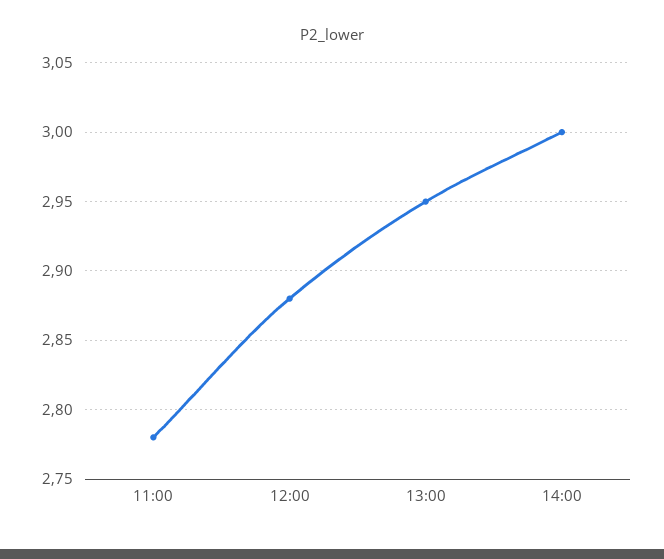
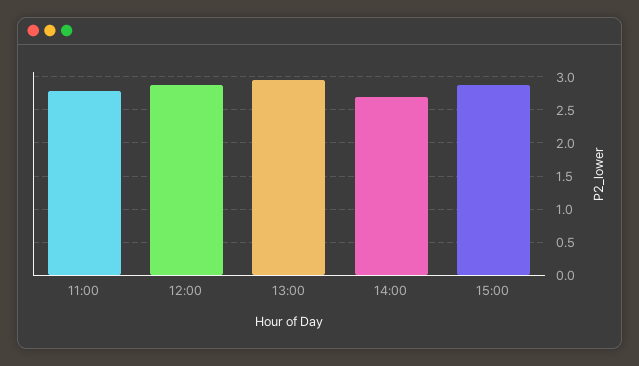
14:00: 3 -> 2.7
15:00: none -> 2.9

